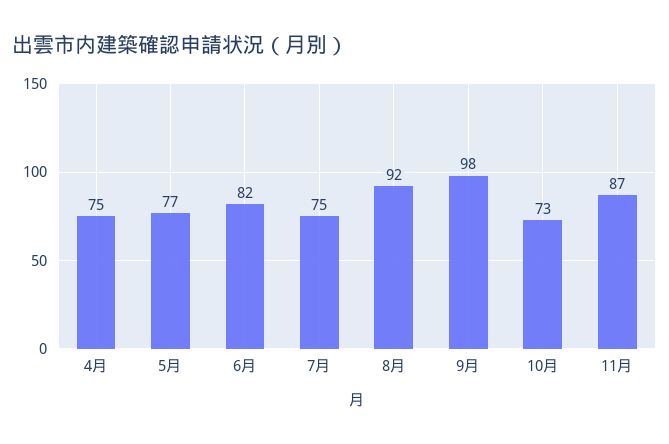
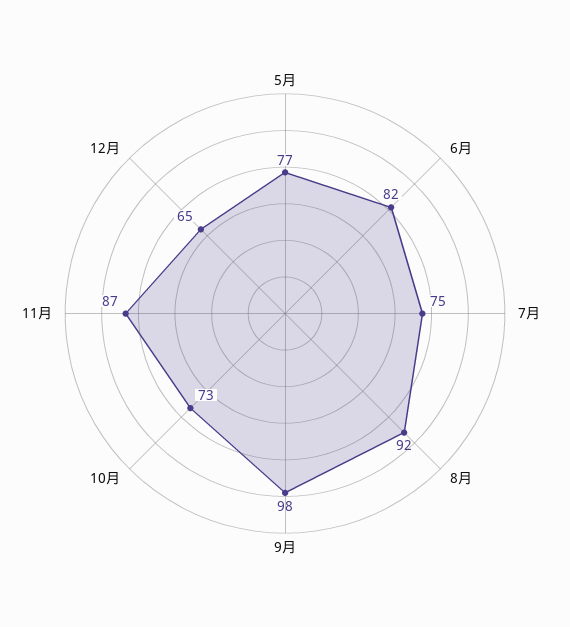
4月: 75 -> none
12月: none -> 65

